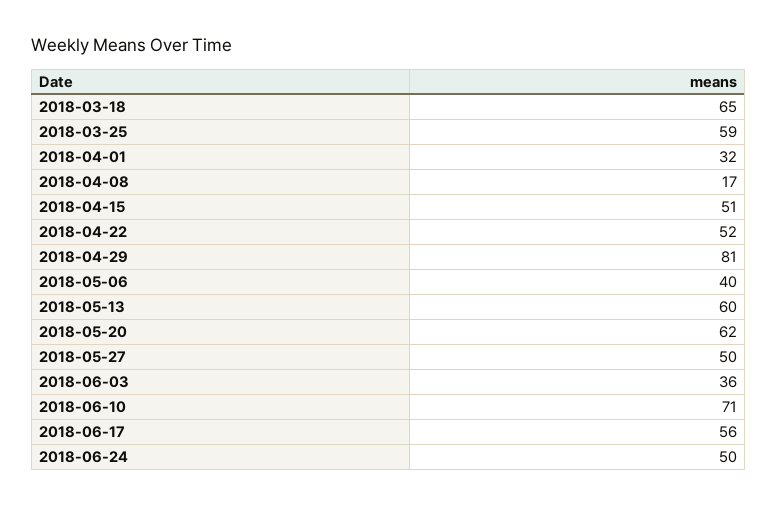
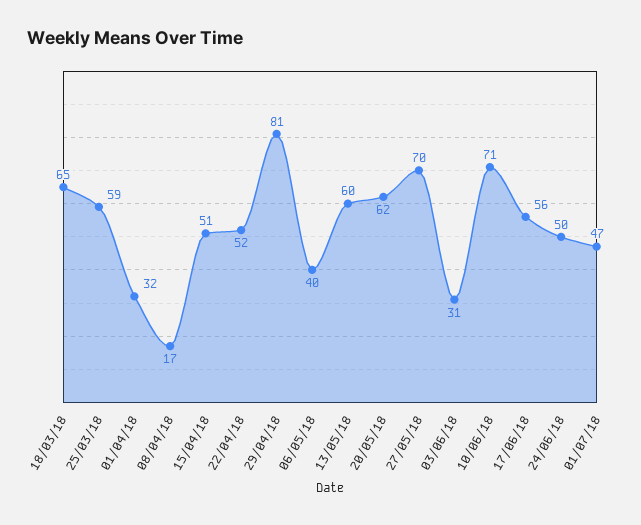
2018-05-27: 50 -> 70
2018-06-03: 36 -> 31
01/07/18: none -> 47

